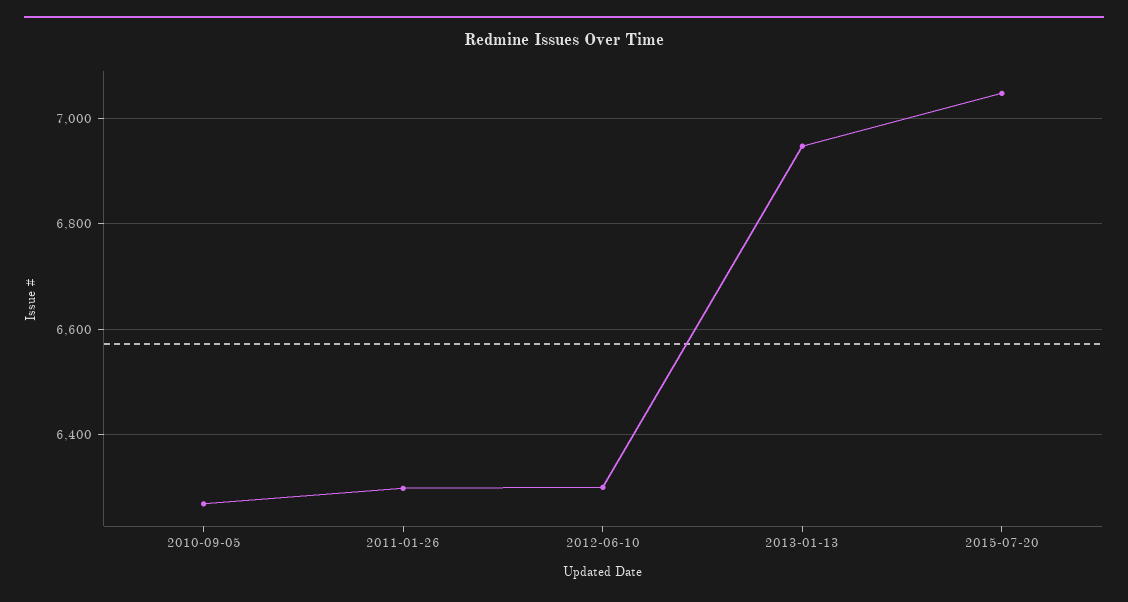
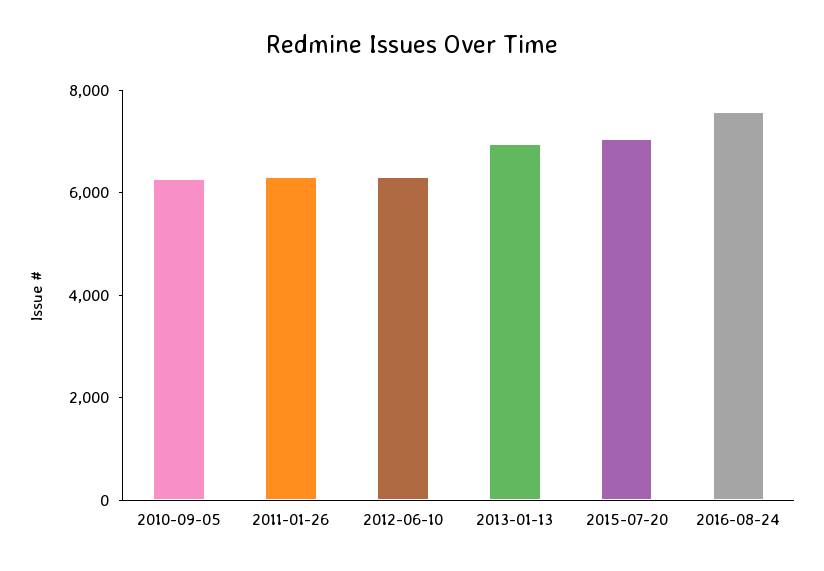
2016-08-24: none -> 7500

